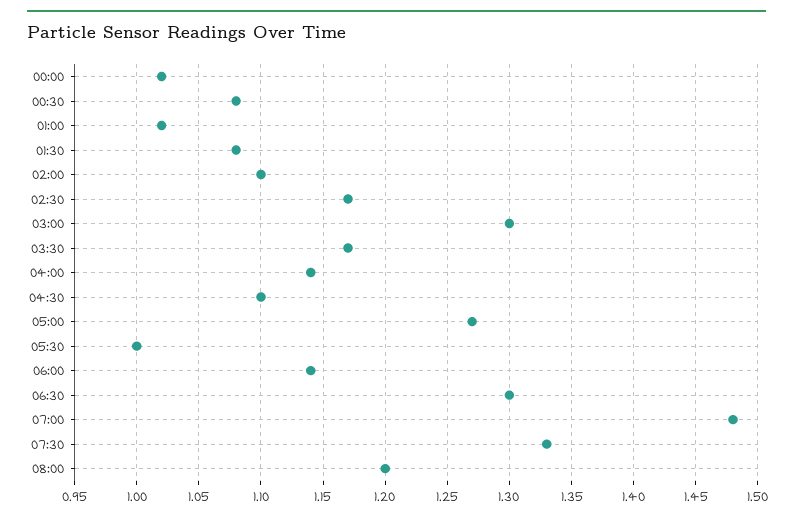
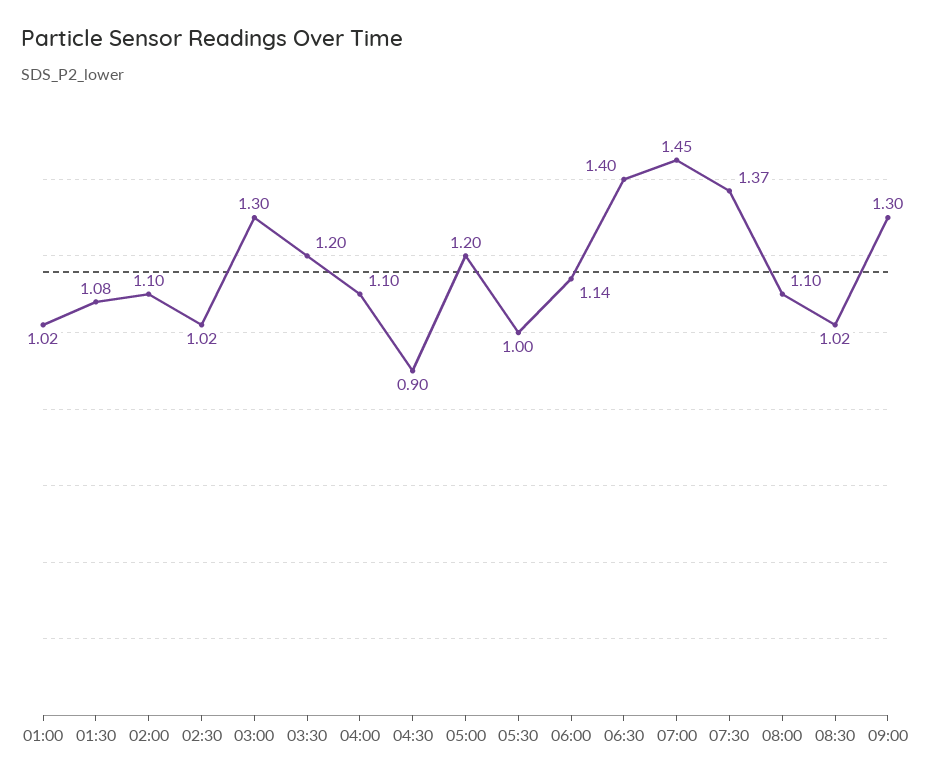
00:00: 1.02 -> none
00:30: 1.08 -> none
02:30: 1.17 -> 1.02
03:30: 1.17 -> 1.2
04:00: 1.14 -> 1.1
04:30: 1.1 -> 0.9
05:00: 1.27 -> 1.2
06:30: 1.3 -> 1.4
07:00: 1.48 -> 1.45
07:30: 1.33 -> 1.37
08:00: 1.2 -> 1.1
08:30: none -> 1.02
09:00: none -> 1.3

